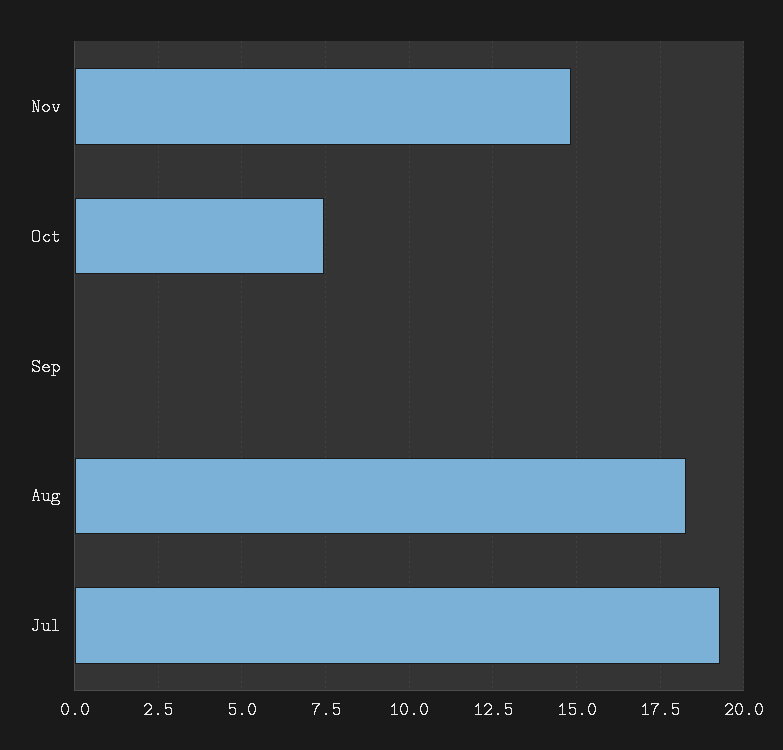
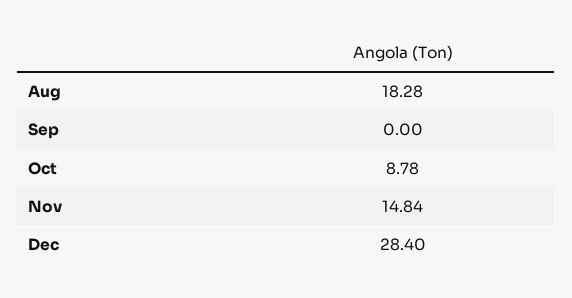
Oct: 7.5 -> 8.78
Jul: 19.25 -> none
Dec: none -> 28.4

